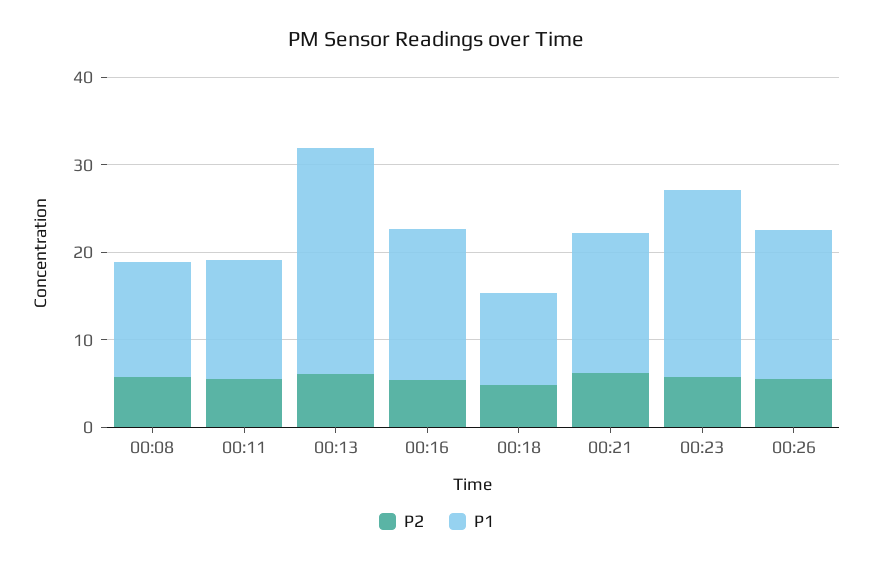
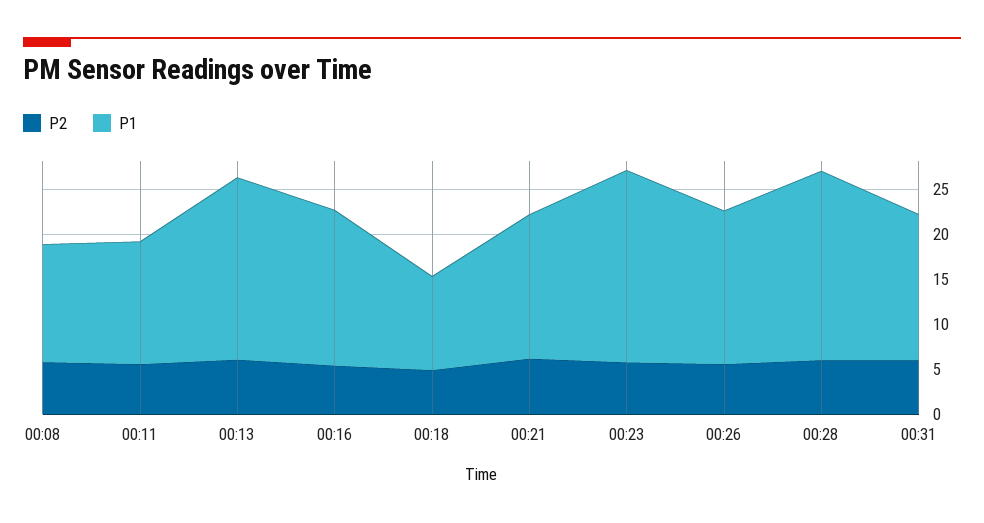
P1, 00:13: 26 -> 20
P2, 00:28: none -> 6
P1, 00:28: none -> 21
P2, 00:31: none -> 6
P1, 00:31: none -> 16

